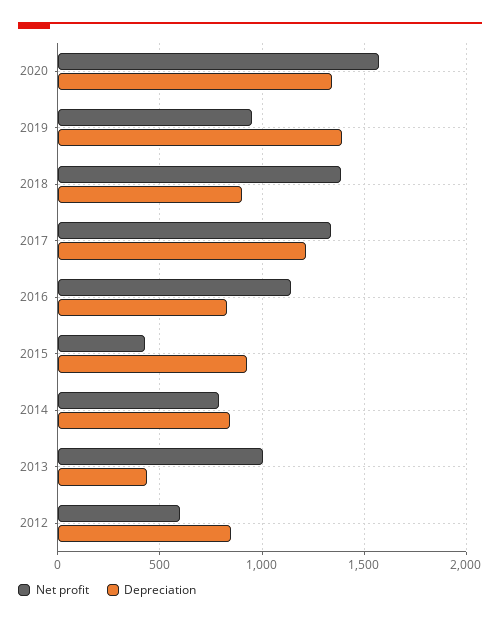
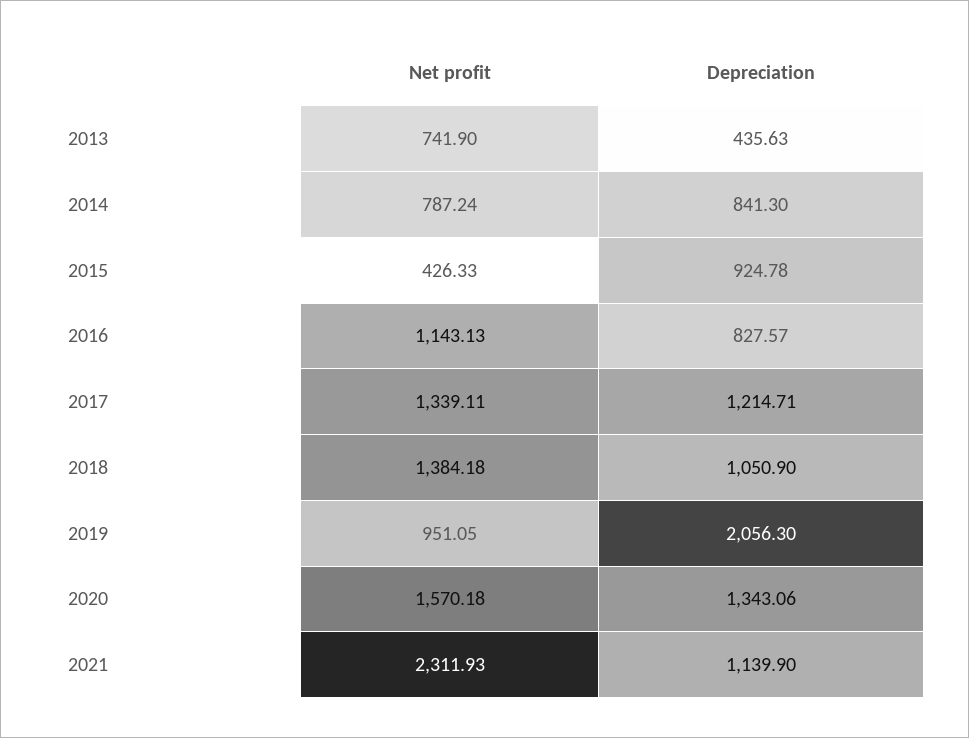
Depreciation, 2019: 1400 -> 2056.3
Depreciation, 2018: 900 -> 1050.9
Net profit, 2013: 1000 -> 741.9
Net profit, 2012: 600 -> none
Depreciation, 2012: 850 -> none
Net profit, 2021: none -> 2311.93
Depreciation, 2021: none -> 1139.9

